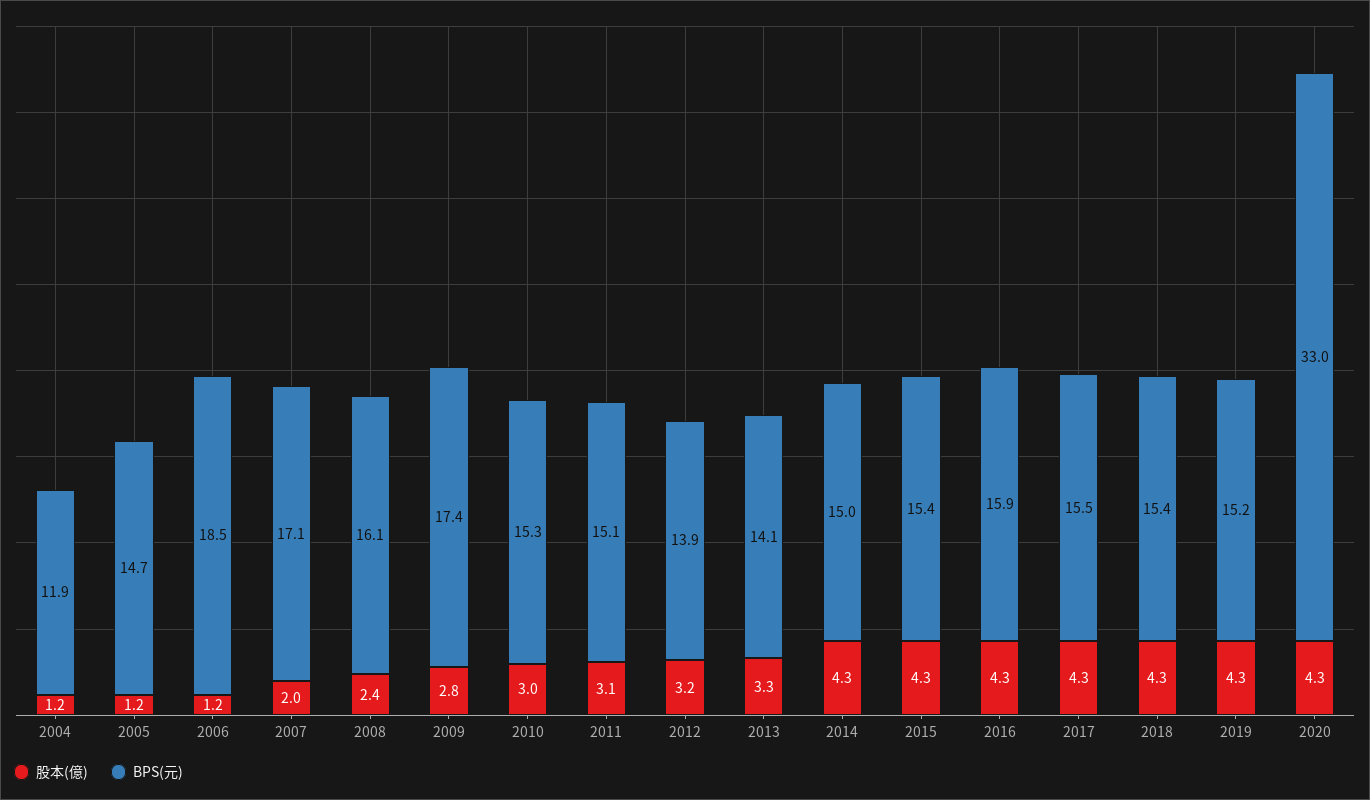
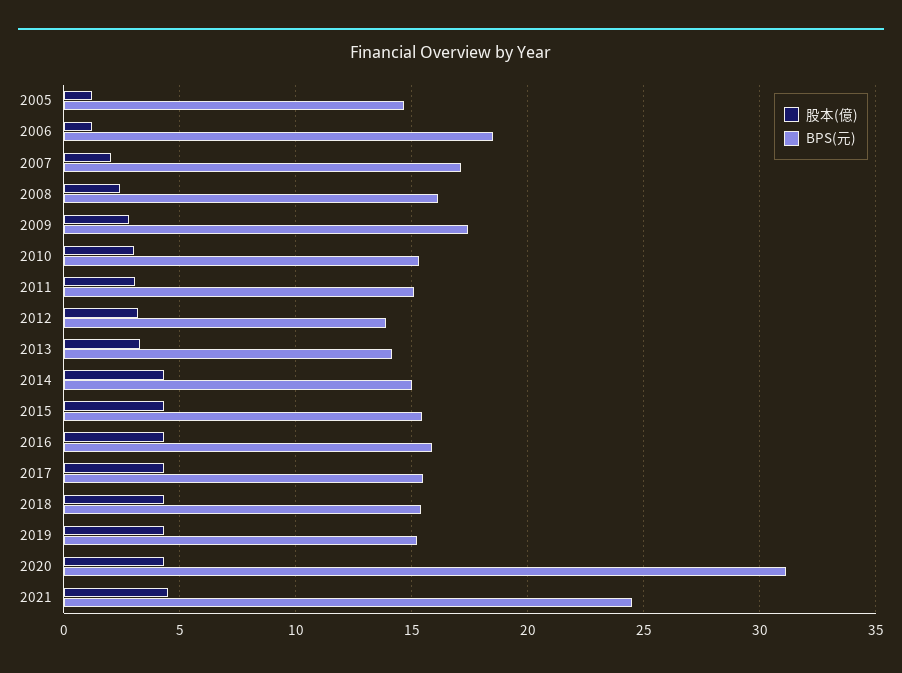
股本(億), 2004: 1.2 -> none
BPS(元), 2004: 11.9 -> none
BPS(元), 2020: 33 -> 31
股本(億), 2021: none -> 4.5
BPS(元), 2021: none -> 24.5

